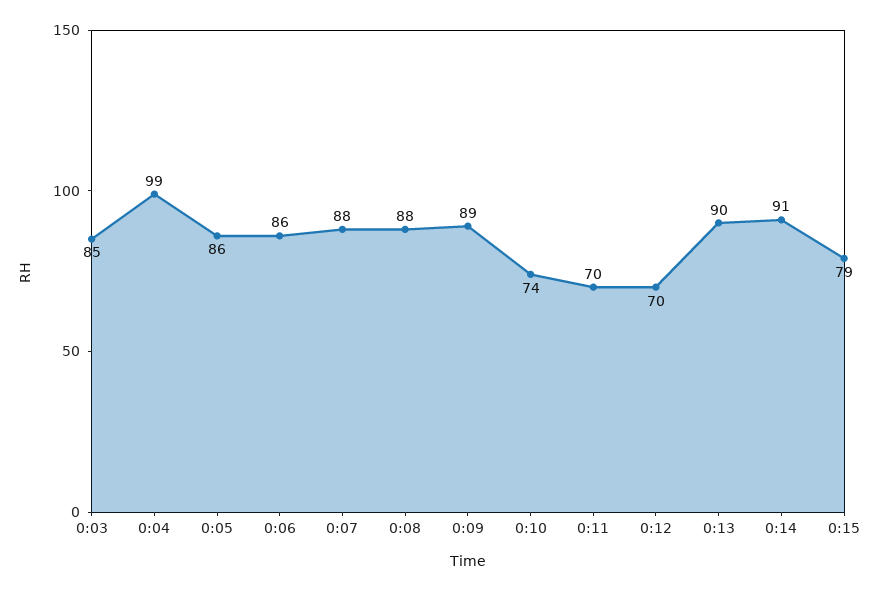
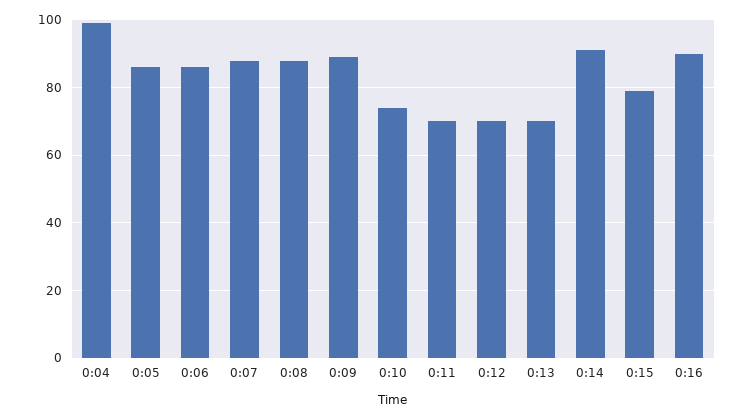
0:03: 85 -> none
0:13: 90 -> 70
0:16: none -> 90

